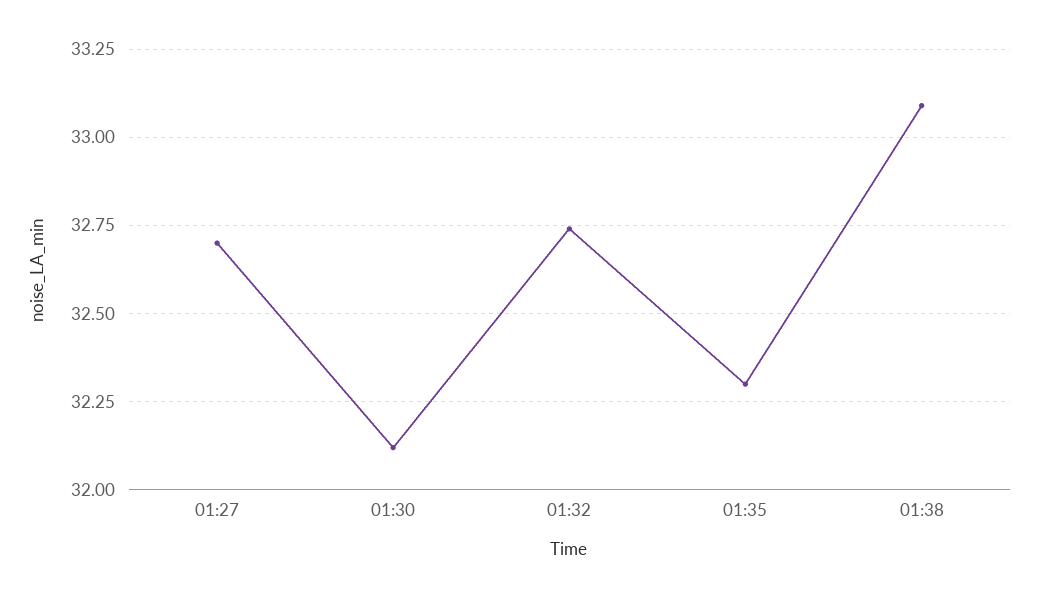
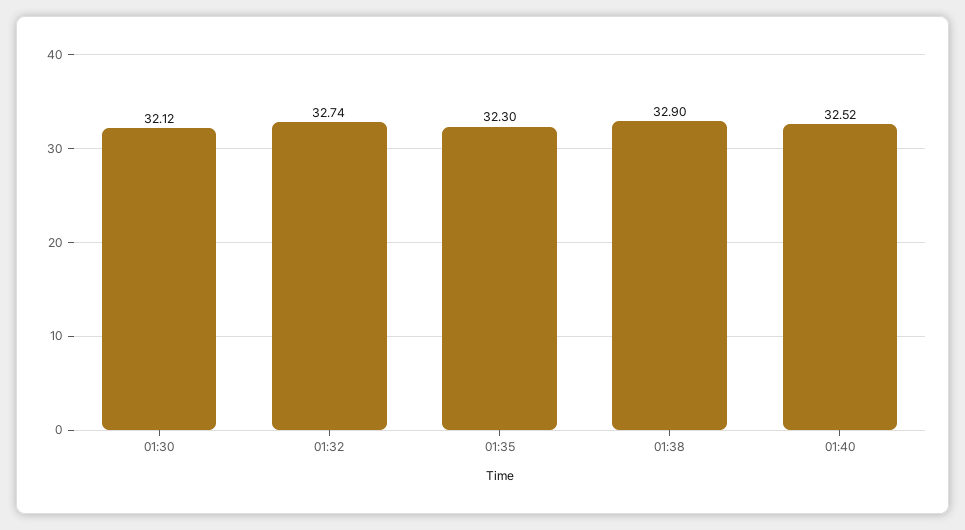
01:27: 32.7 -> none
01:38: 33.1 -> 32.9
01:40: none -> 32.52

